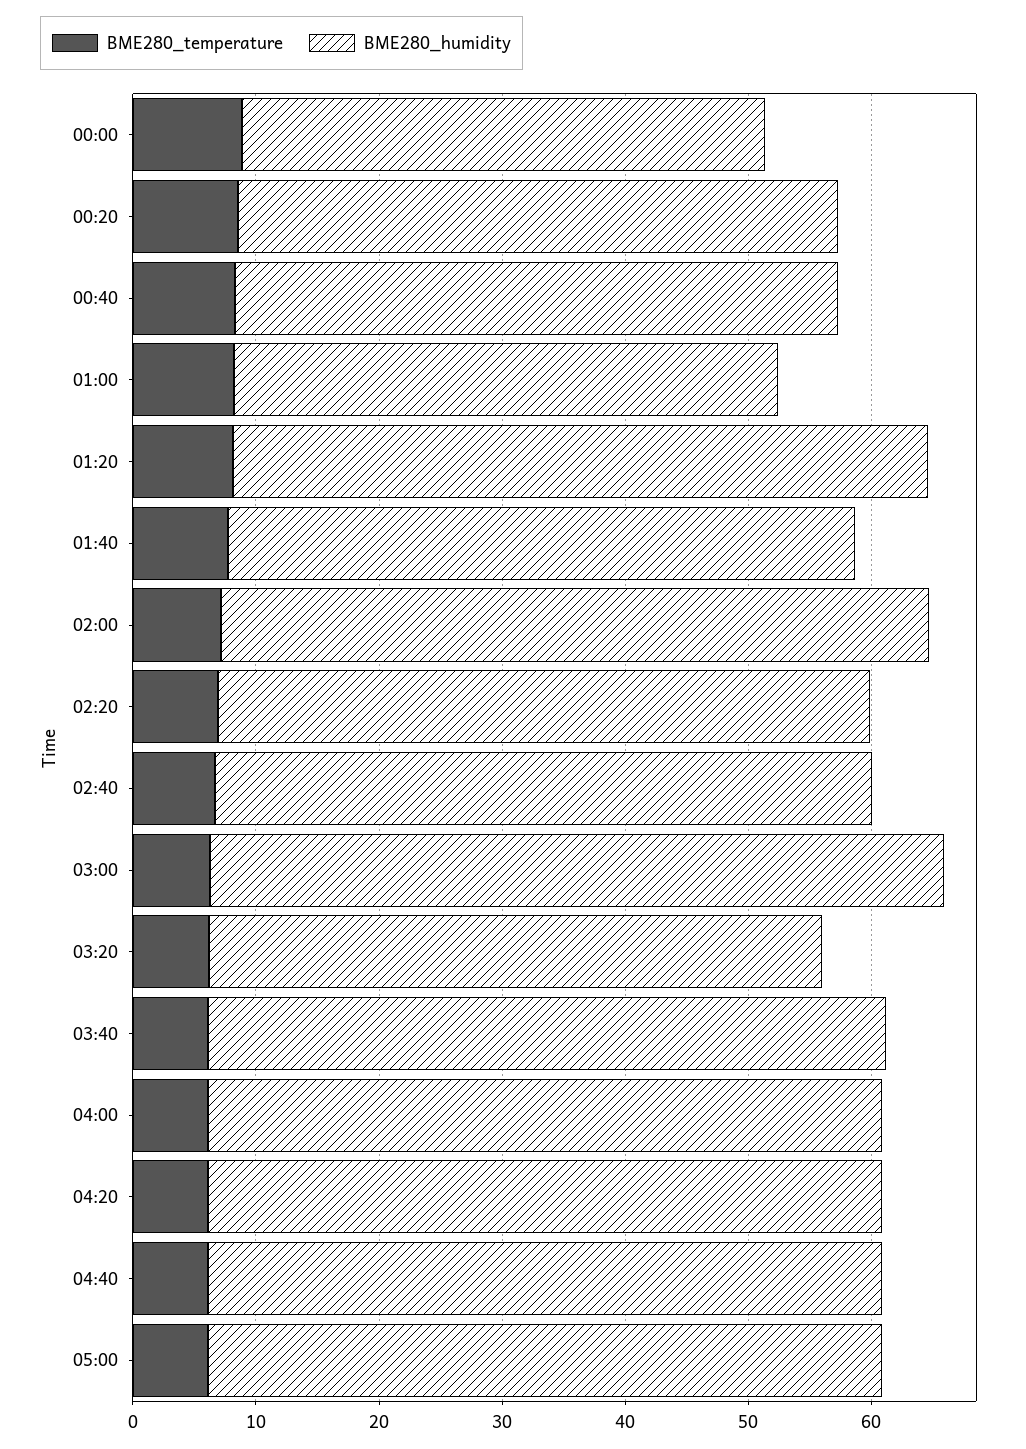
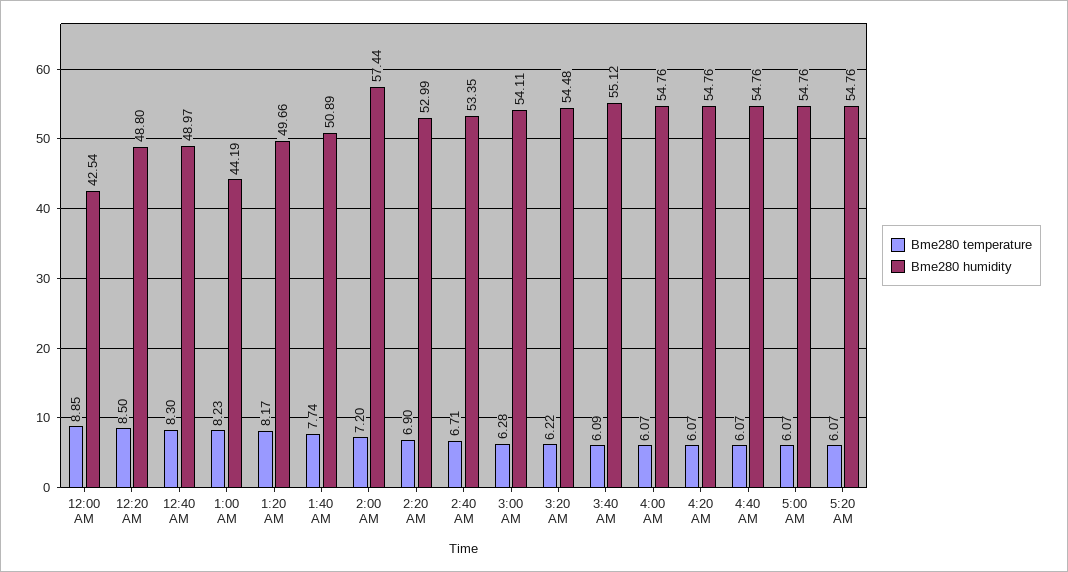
BME280_humidity, 01:20: 56 -> 49.66
BME280_humidity, 03:00: 60 -> 54.11
BME280_humidity, 03:20: 50 -> 54.48
BME280_temperature, 5:20 AM: none -> 6.07
BME280_humidity, 5:20 AM: none -> 54.76

